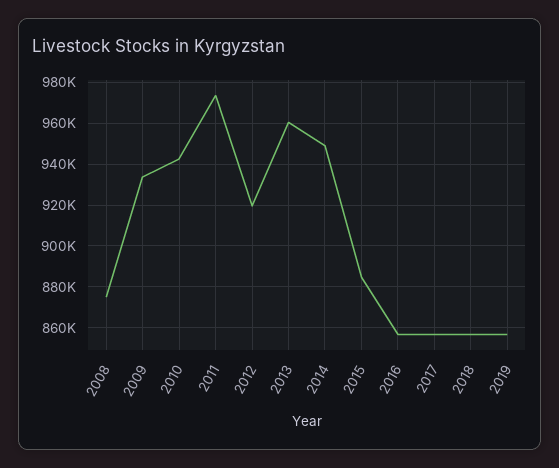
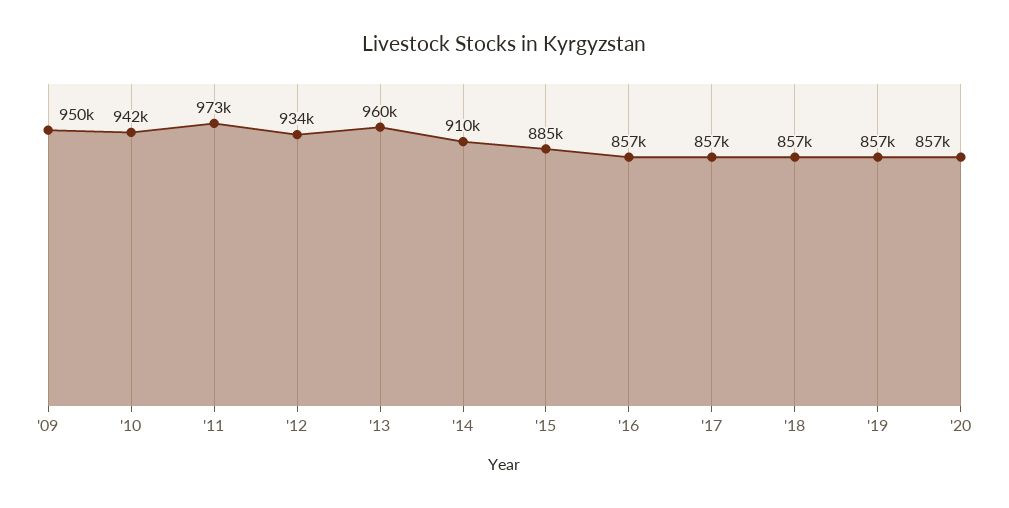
2008: 875000 -> none
2009: 935000 -> 950000
2012: 920000 -> 934000
2014: 950000 -> 910000
'20: none -> 857000

